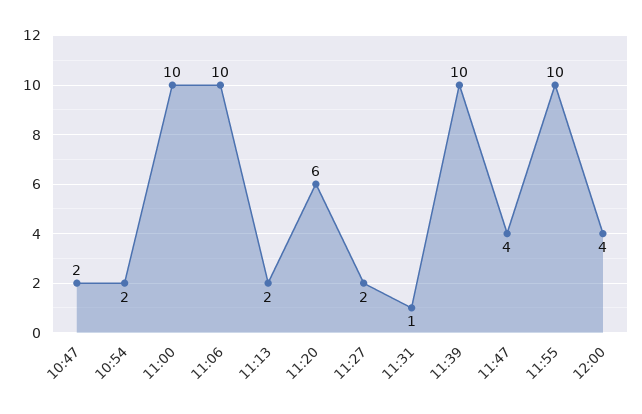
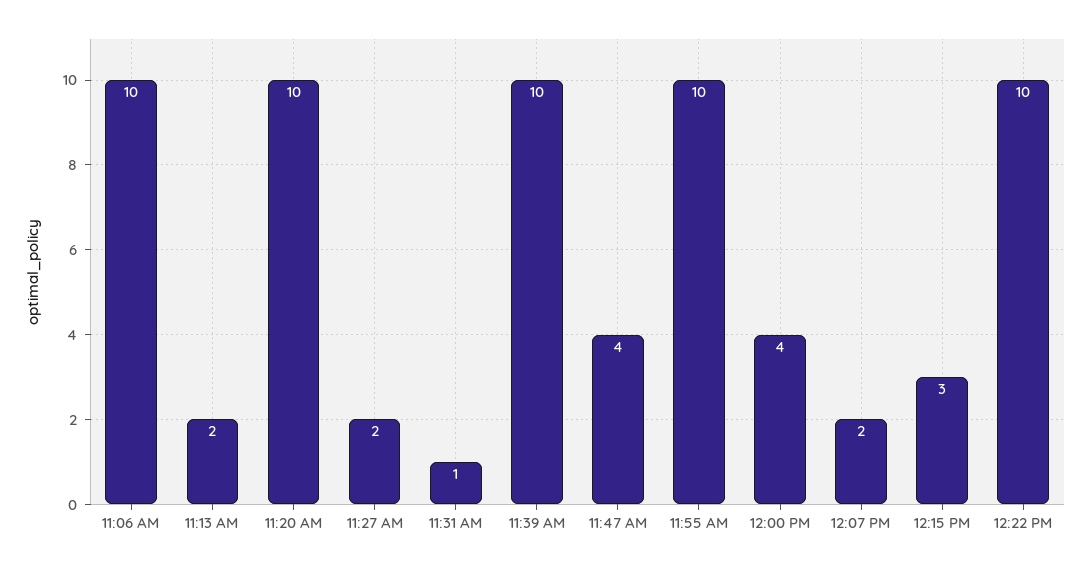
10:47: 2 -> none
10:54: 2 -> none
11:00: 10 -> none
11:20: 6 -> 10
12:07 PM: none -> 2
12:15 PM: none -> 3
12:22 PM: none -> 10

